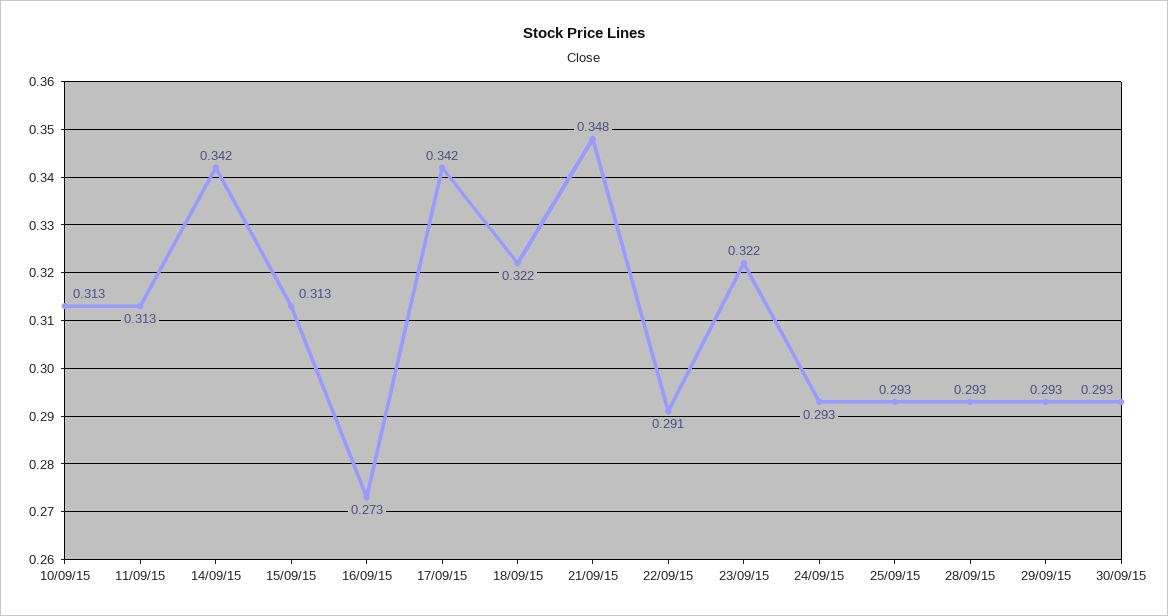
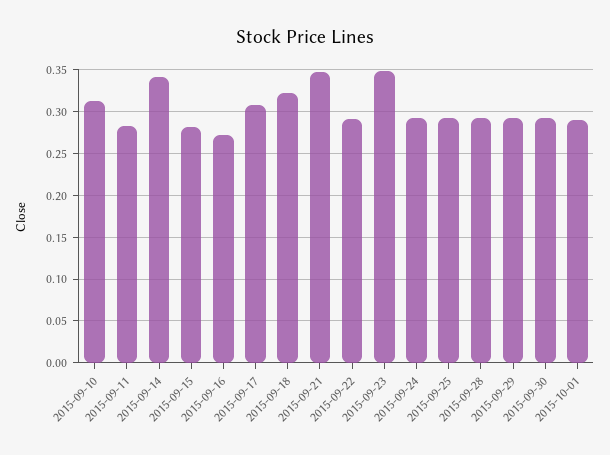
11/09/15: 0.313 -> 0.28
15/09/15: 0.313 -> 0.28
17/09/15: 0.342 -> 0.31
23/09/15: 0.322 -> 0.35
2015-10-01: none -> 0.29

